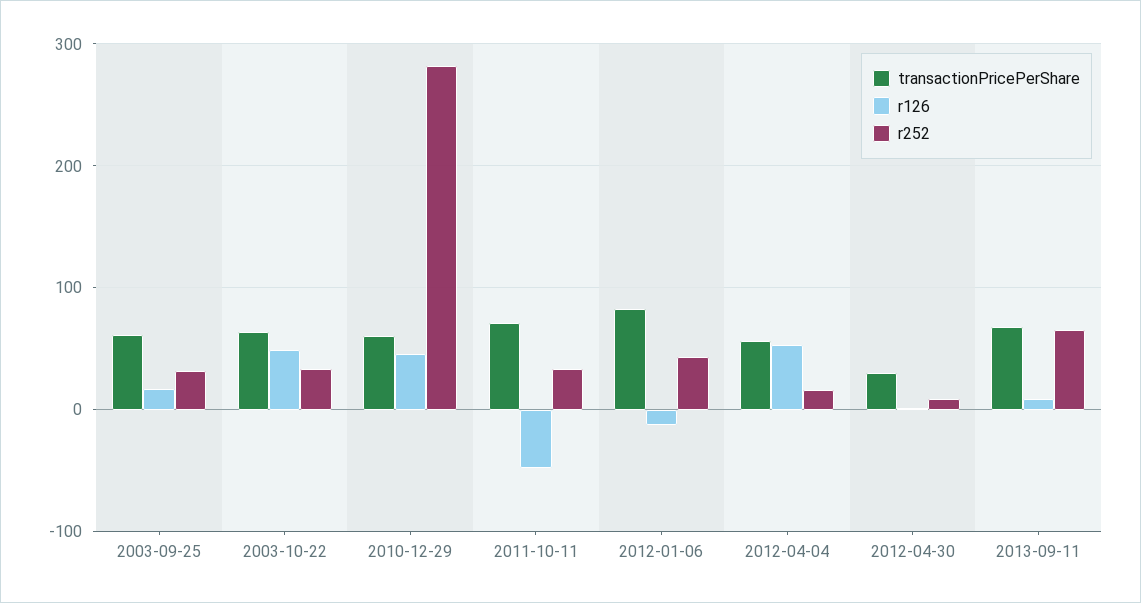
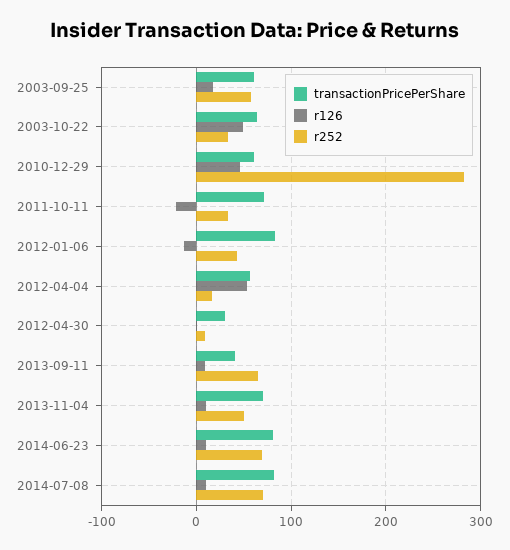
r252, 2003-09-25: 30 -> 60
r126, 2011-10-11: -50 -> -20
transactionPricePerShare, 2013-09-11: 70 -> 40
transactionPricePerShare, 2013-11-04: none -> 70
r126, 2013-11-04: none -> 10
r252, 2013-11-04: none -> 50
transactionPricePerShare, 2014-06-23: none -> 80
r126, 2014-06-23: none -> 10
r252, 2014-06-23: none -> 70
transactionPricePerShare, 2014-07-08: none -> 80
r126, 2014-07-08: none -> 10
r252, 2014-07-08: none -> 70

